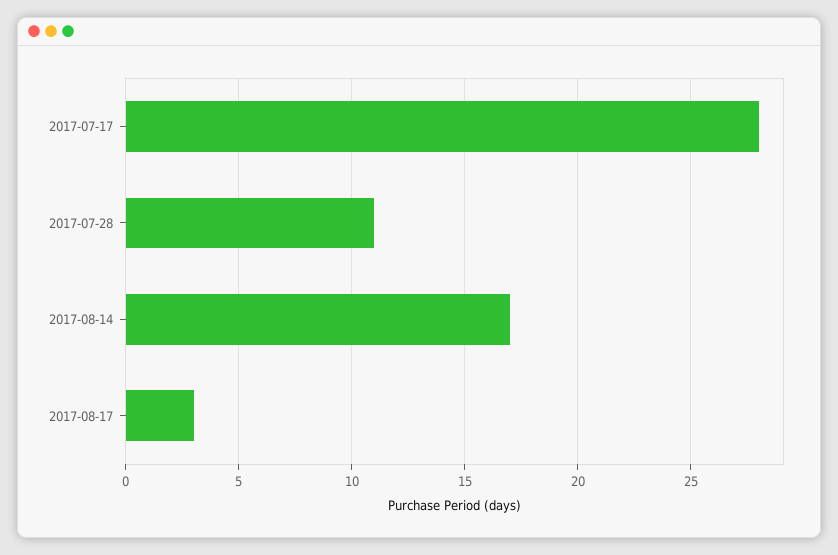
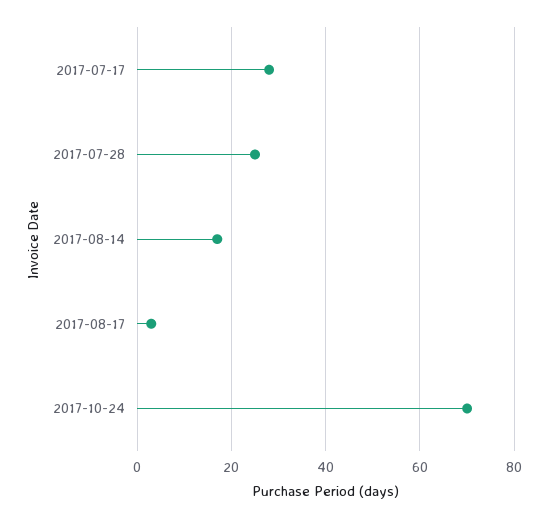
2017-07-28: 11 -> 25
2017-10-24: none -> 70

